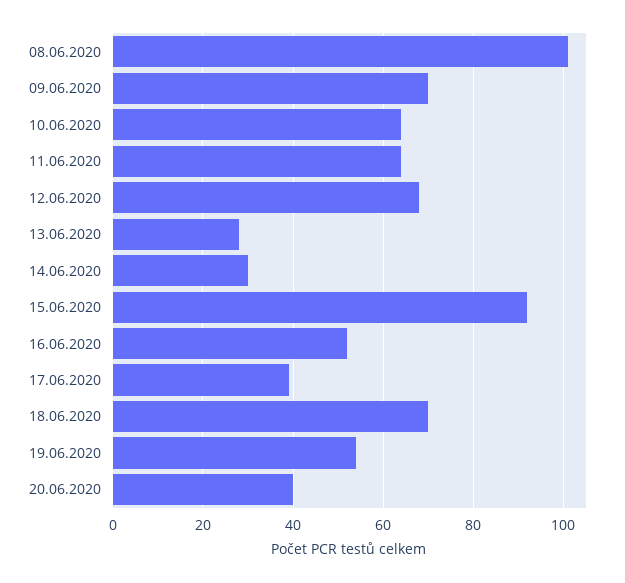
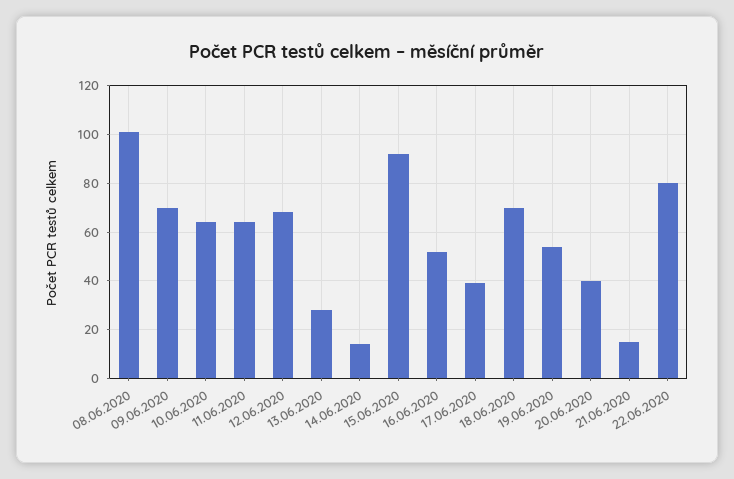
14.06.2020: 30 -> 15
21.06.2020: none -> 15
22.06.2020: none -> 80

